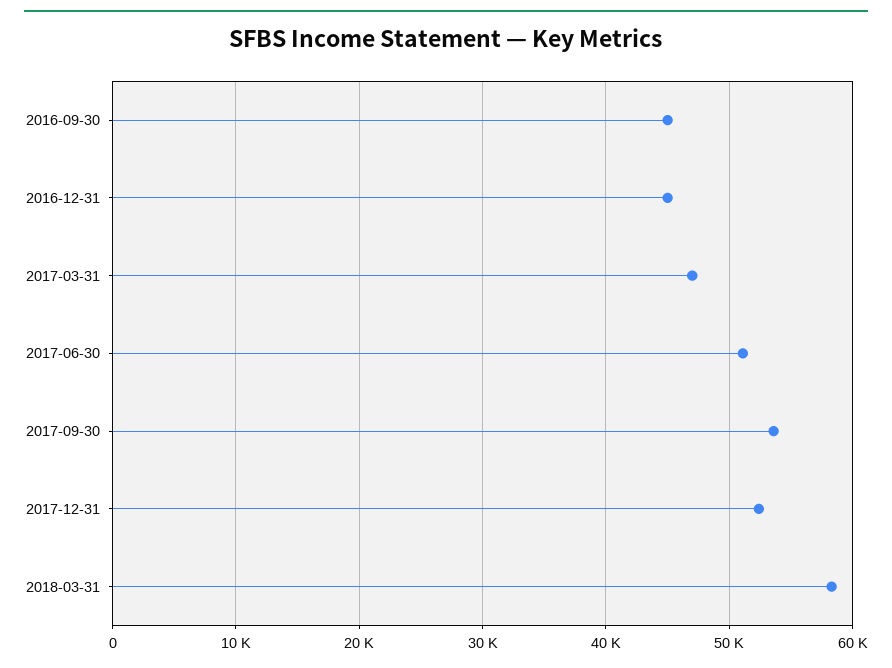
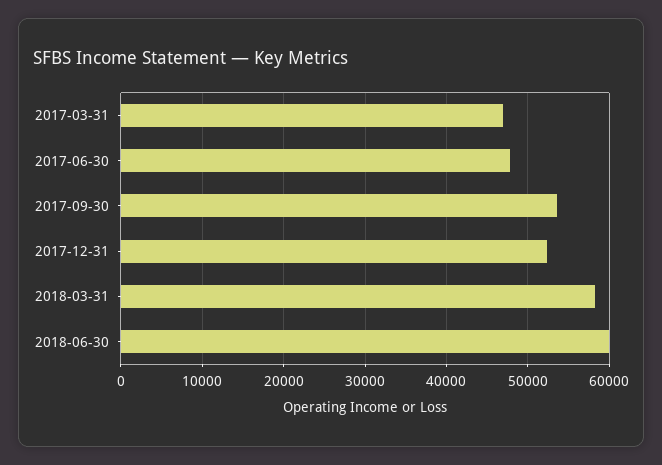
2016-09-30: 45000 -> none
2016-12-31: 45000 -> none
2017-06-30: 51000 -> 48000
2018-06-30: none -> 60000

